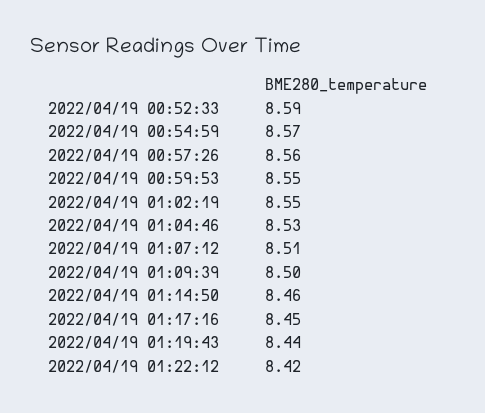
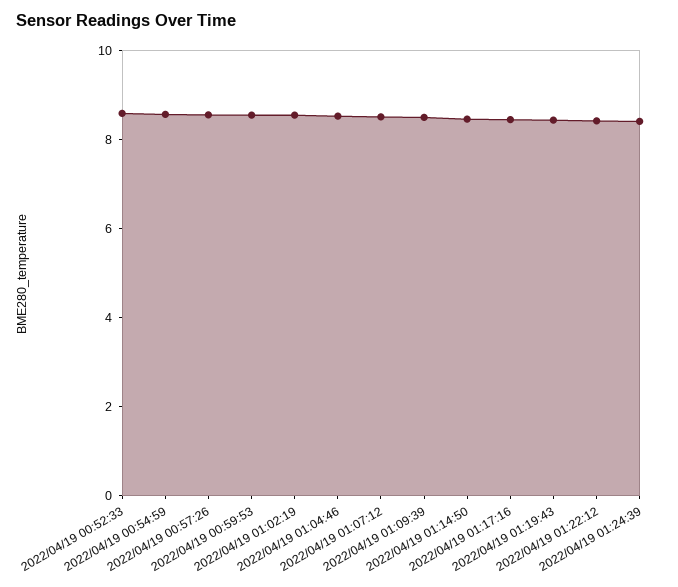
2022/04/19 01:24:39: none -> 8.5

